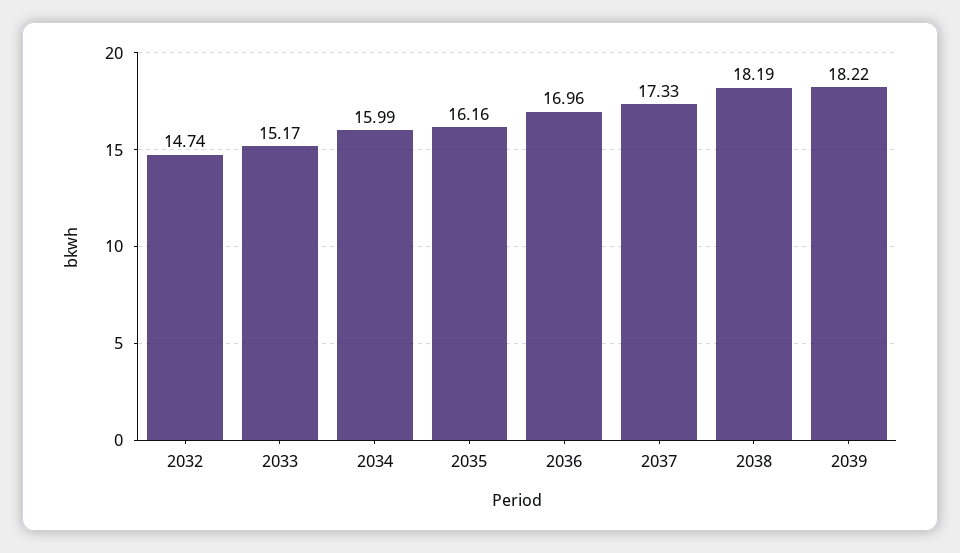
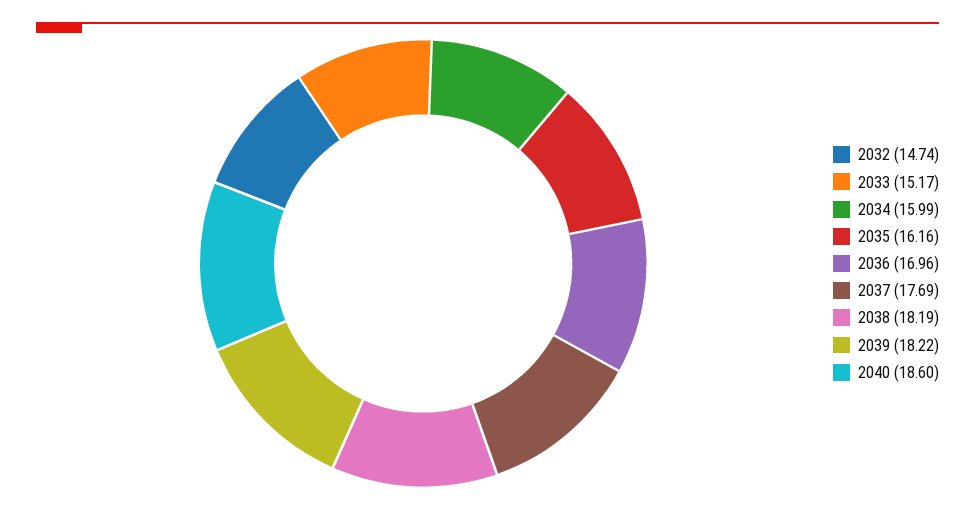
2037: 17.33 -> 17.69
2040: none -> 18.6

